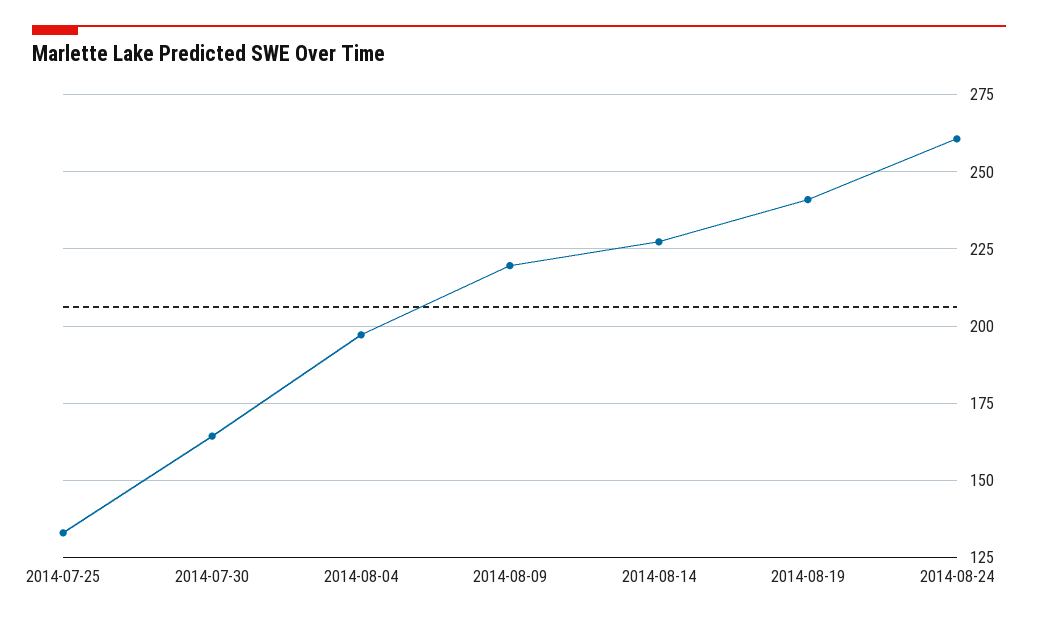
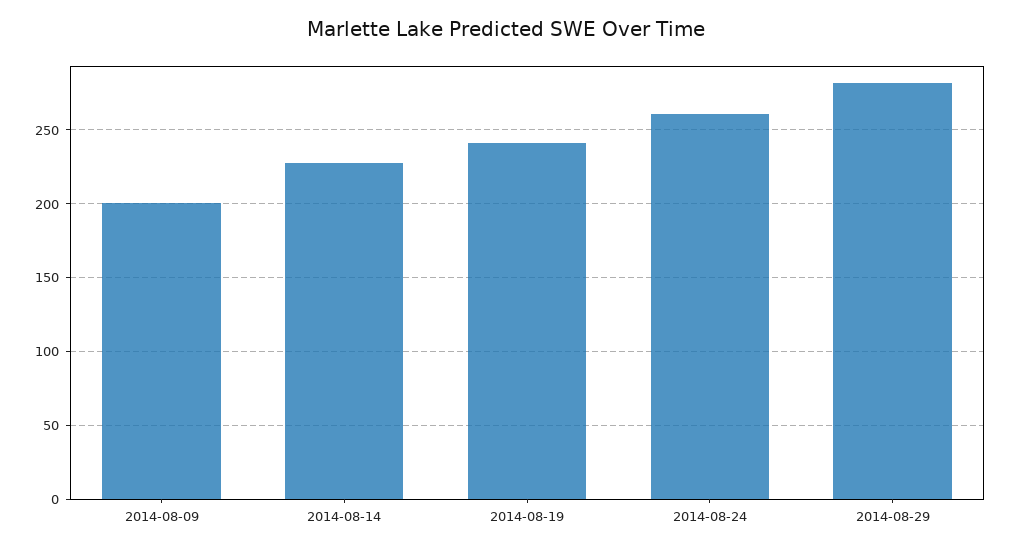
2014-07-25: 132.5 -> none
2014-07-30: 165 -> none
2014-08-04: 197.5 -> none
2014-08-09: 220 -> 200
2014-08-29: none -> 280

